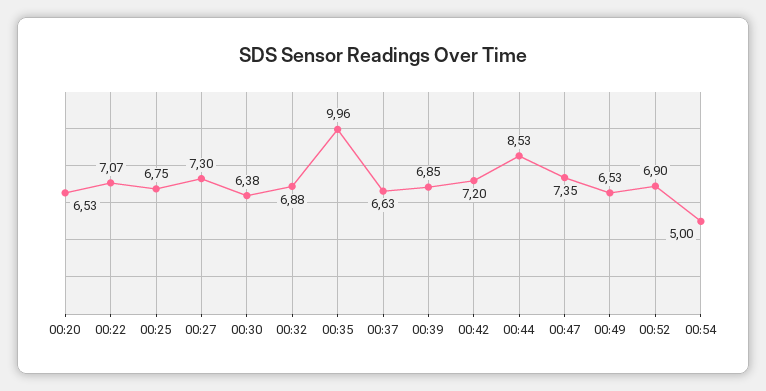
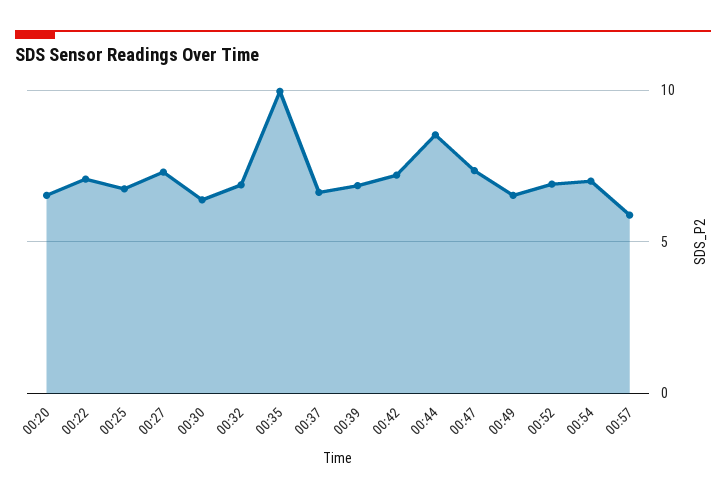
00:54: 5 -> 7
00:57: none -> 6

